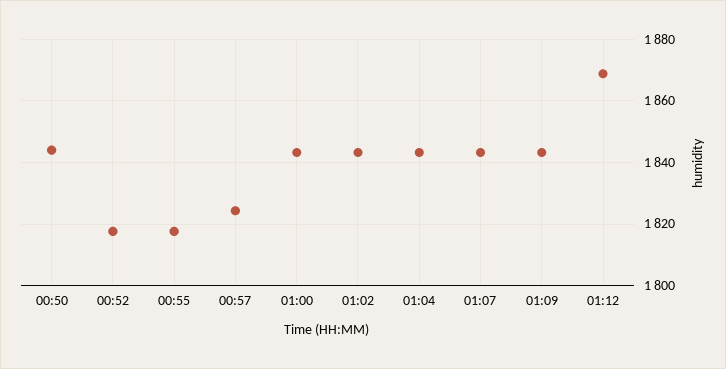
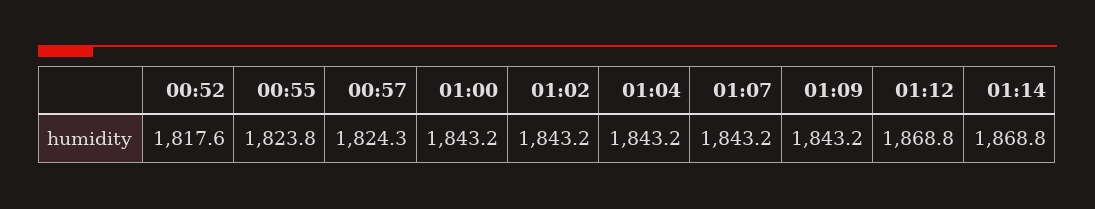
00:50: 1844 -> none
00:55: 1818 -> 1823.8
01:14: none -> 1868.8

